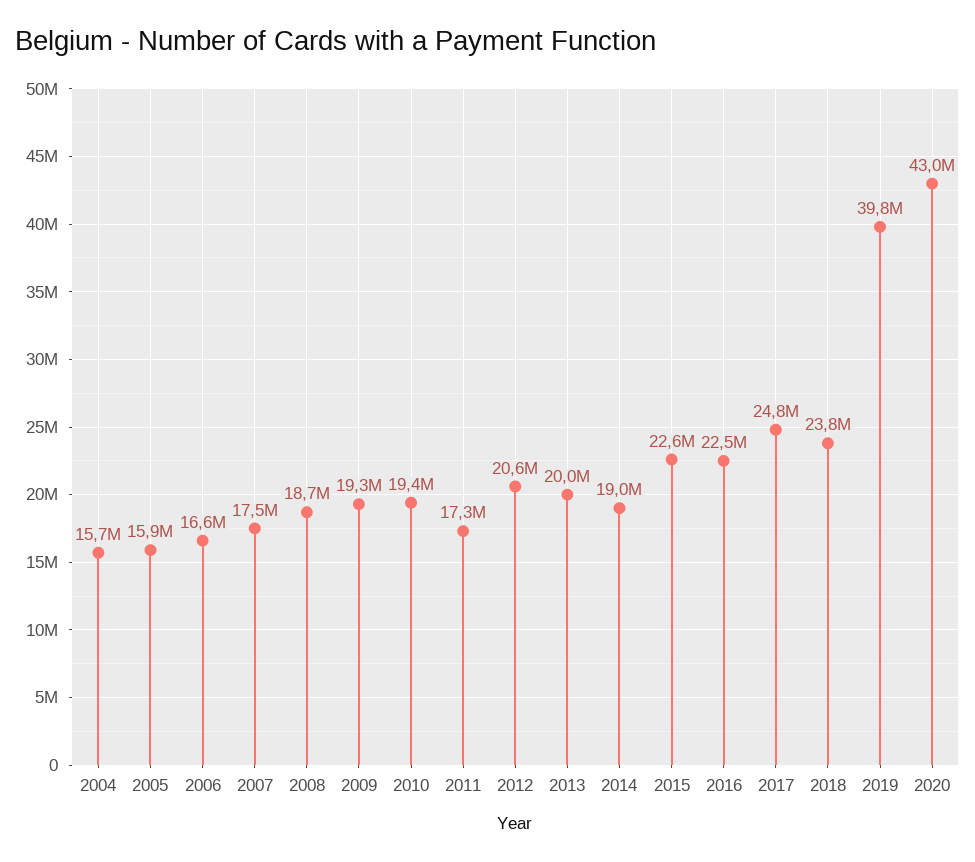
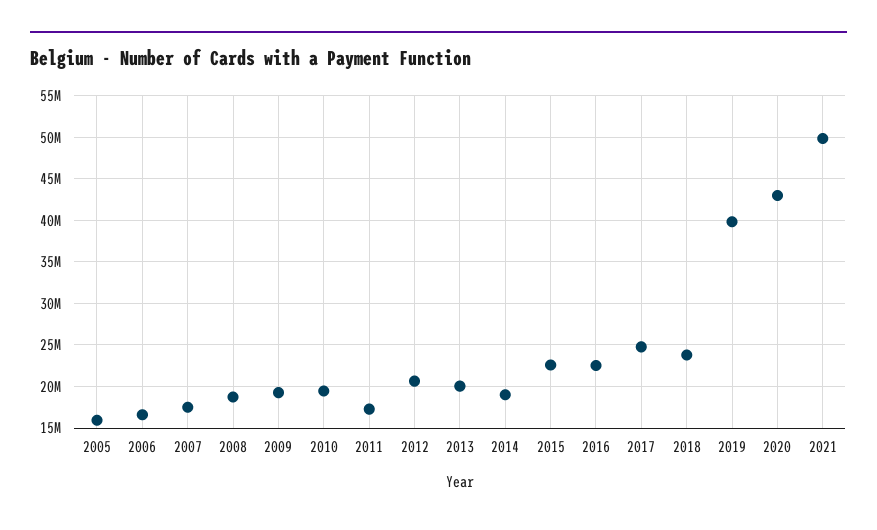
2004: 15700000 -> none
2021: none -> 50000000

